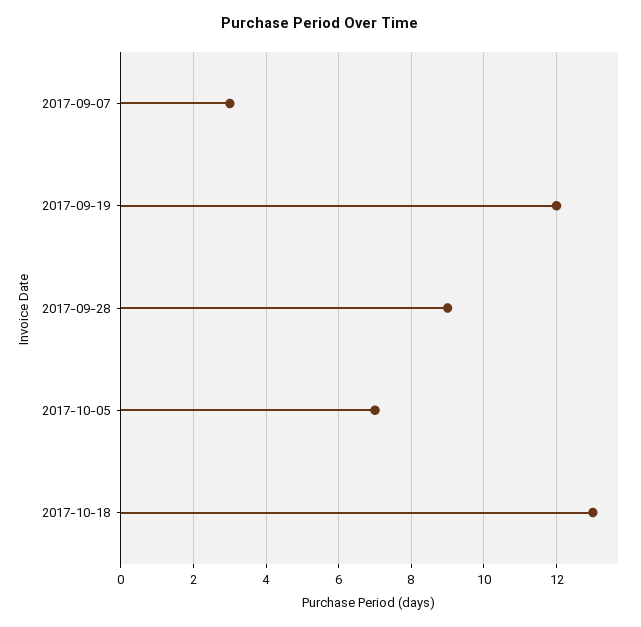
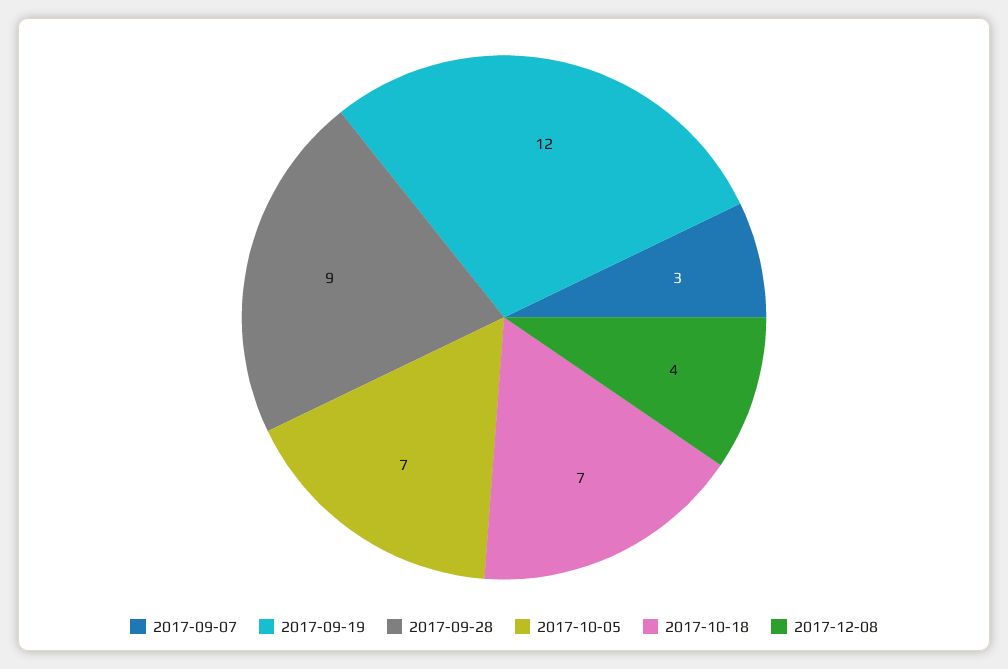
2017-10-18: 13 -> 7
2017-12-08: none -> 4

